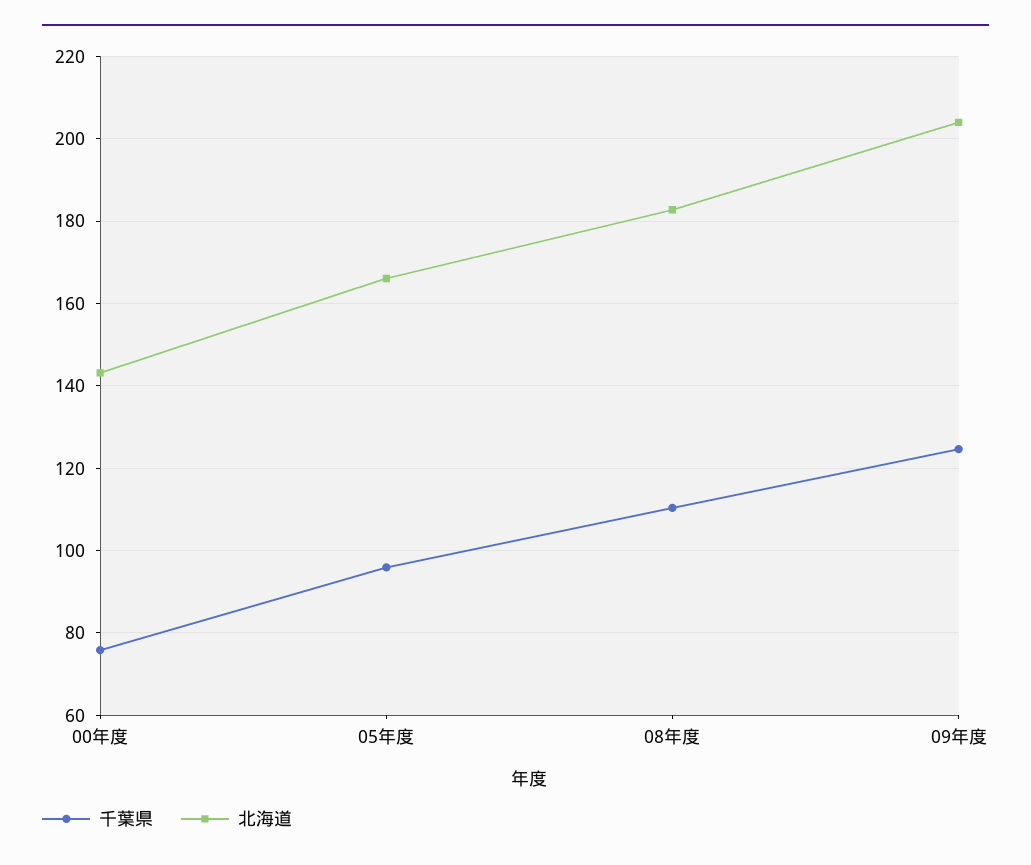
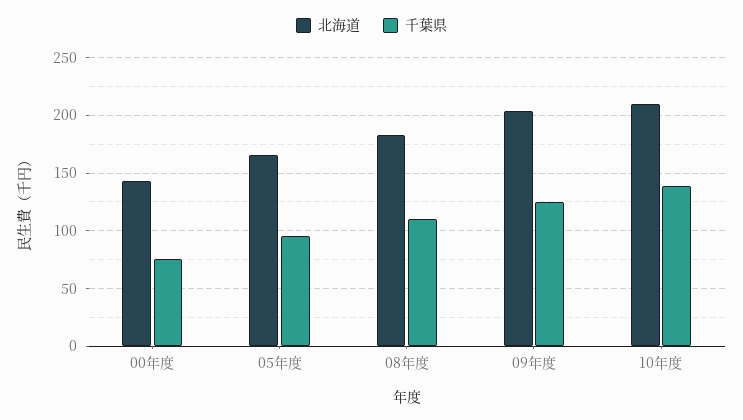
北海道, 10年度: none -> 210
千葉県, 10年度: none -> 140

